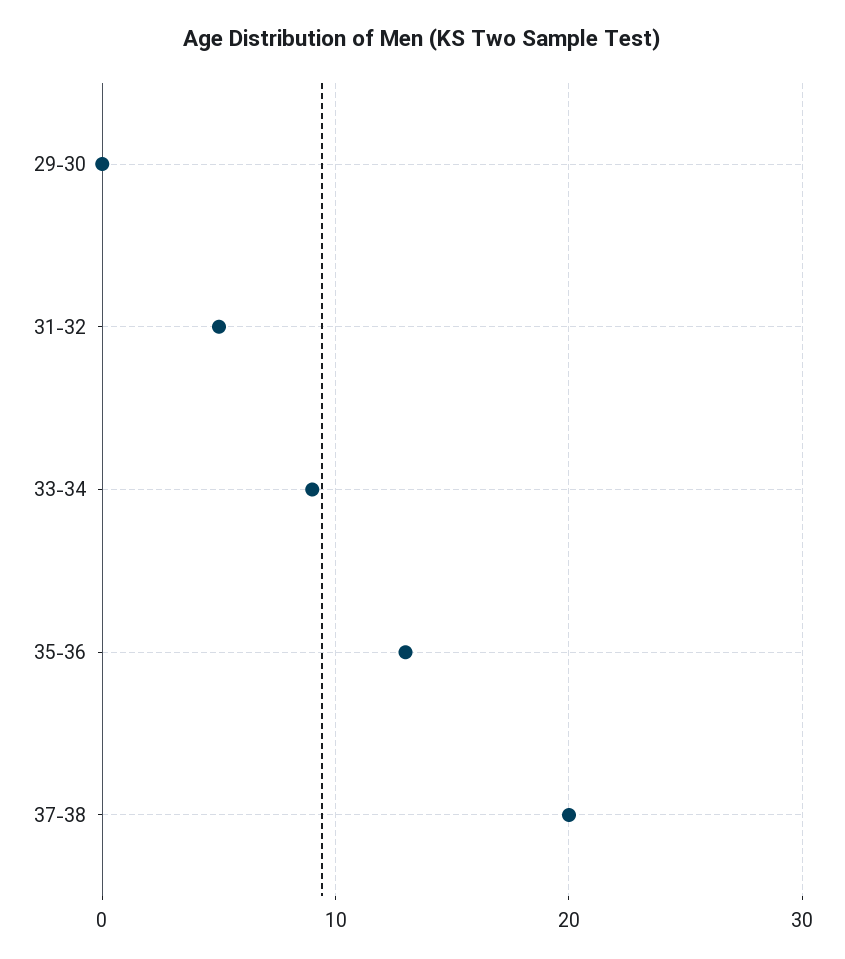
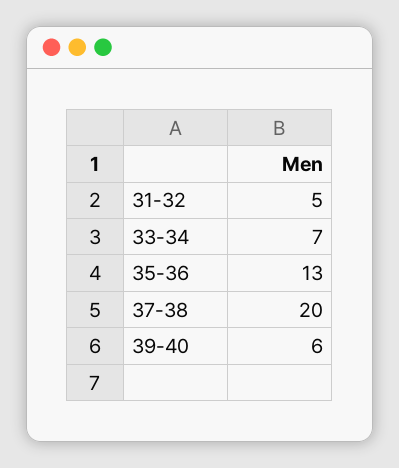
29-30: 0 -> none
33-34: 9 -> 7
39-40: none -> 6

